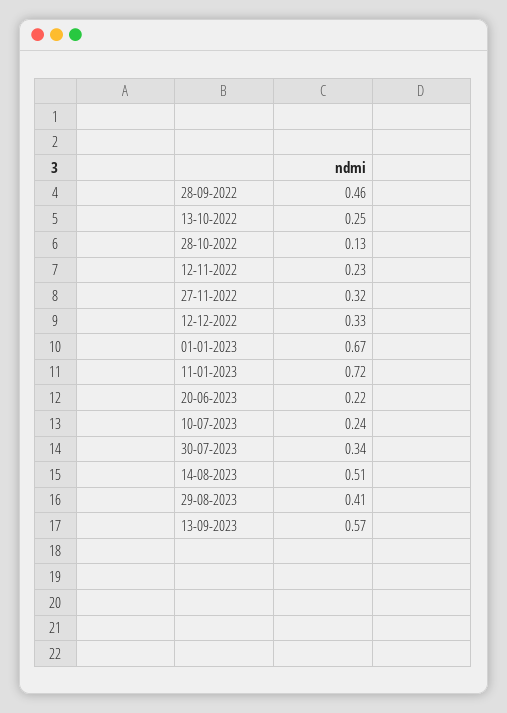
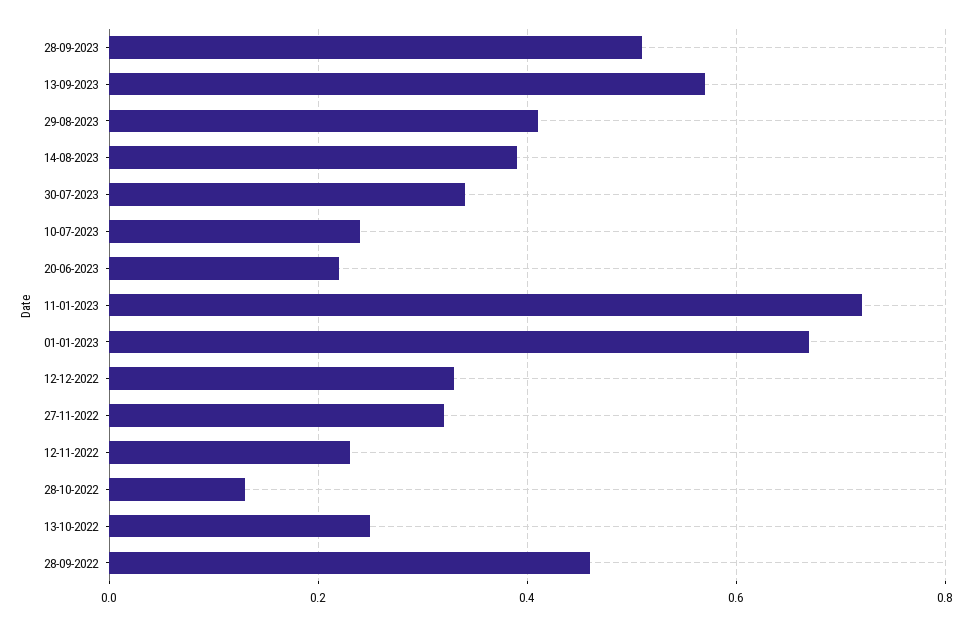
14-08-2023: 0.51 -> 0.4
28-09-2023: none -> 0.5

